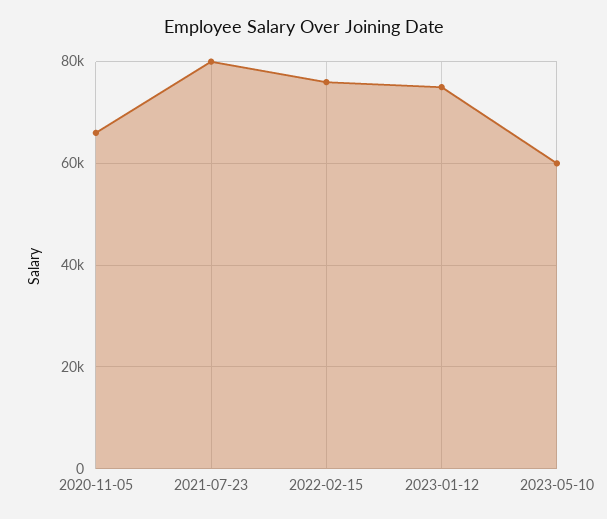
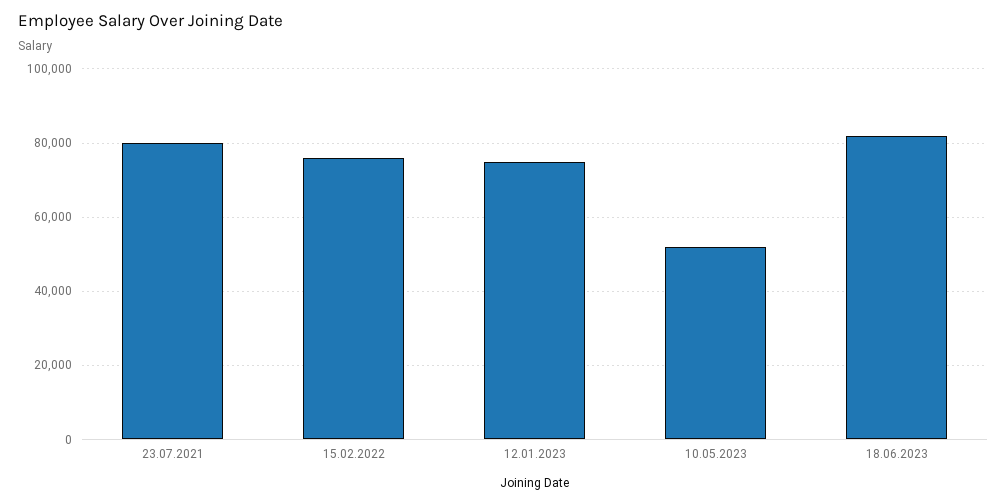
2020-11-05: 66000 -> none
2023-05-10: 60000 -> 52000
18.06.2023: none -> 82000

